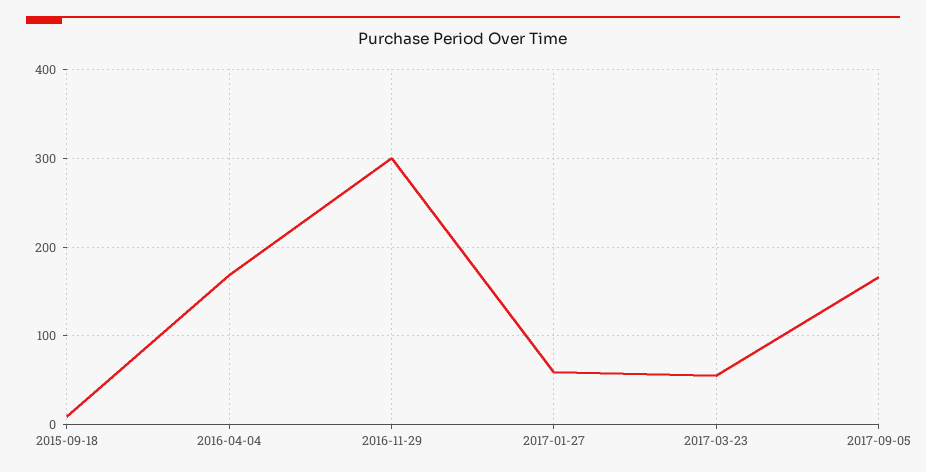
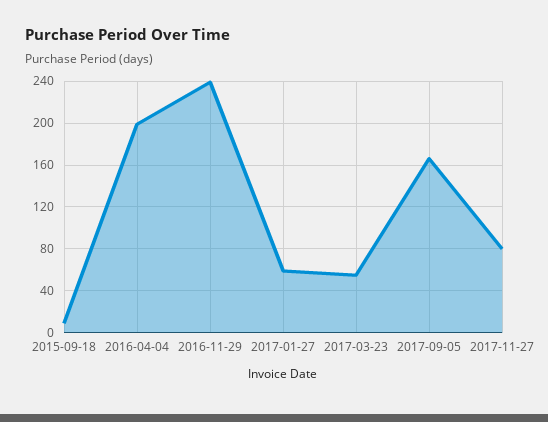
2016-04-04: 170 -> 200
2016-11-29: 300 -> 240
2017-11-27: none -> 80

